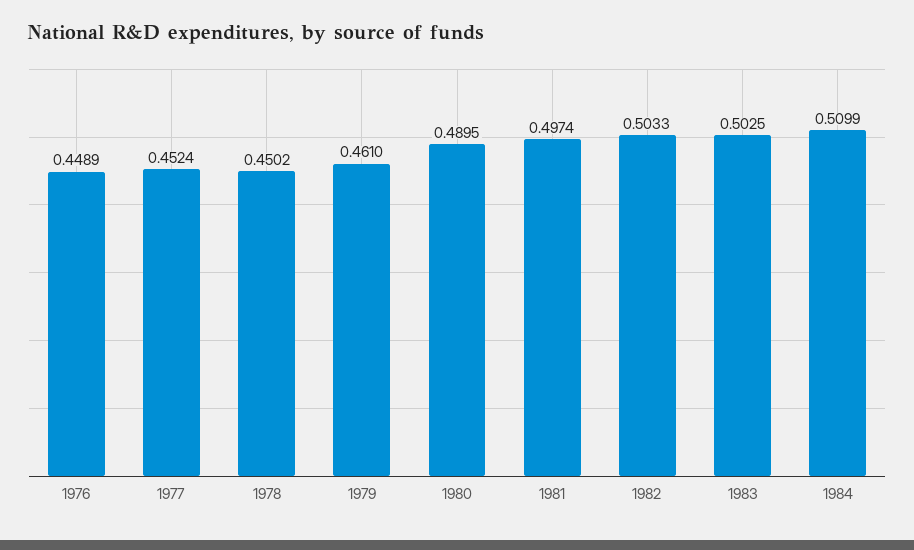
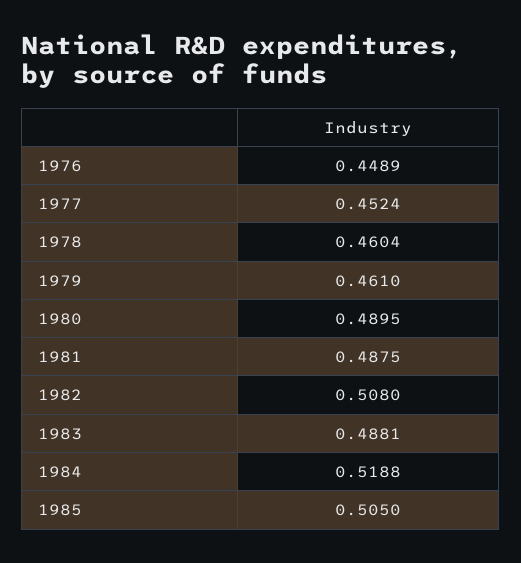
1978: 0.4502 -> 0.4604
1981: 0.4974 -> 0.4875
1982: 0.5033 -> 0.508
1983: 0.5025 -> 0.4881
1984: 0.5099 -> 0.5188
1985: none -> 0.505

